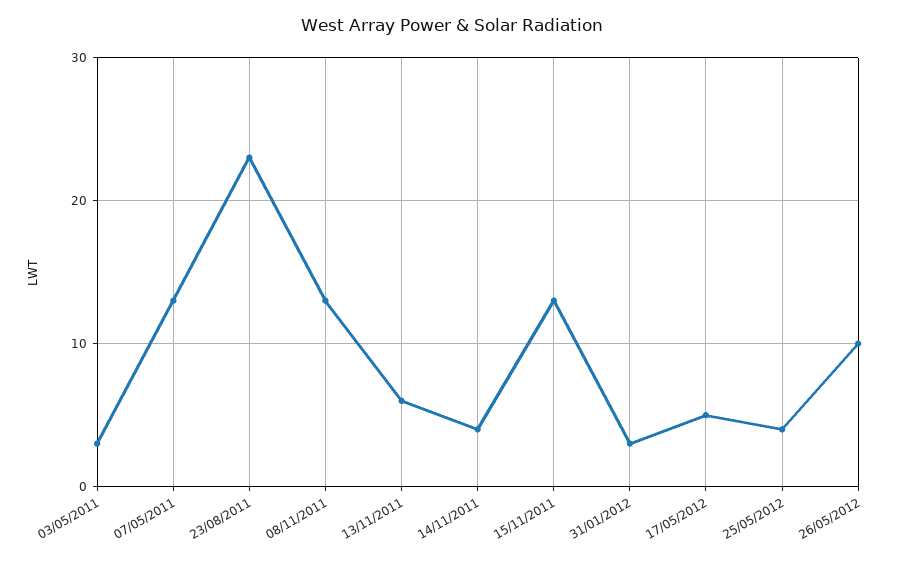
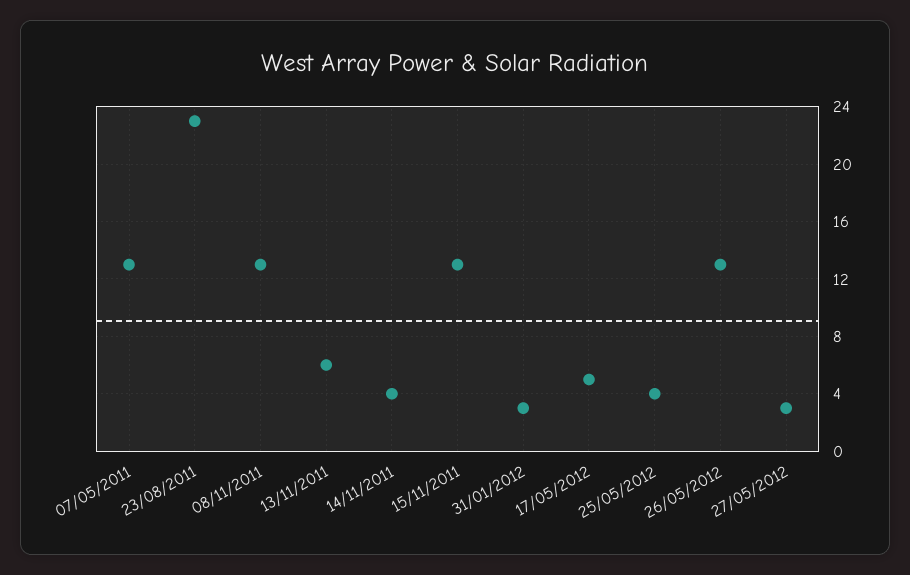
03/05/2011: 3 -> none
26/05/2012: 10 -> 13
27/05/2012: none -> 3

